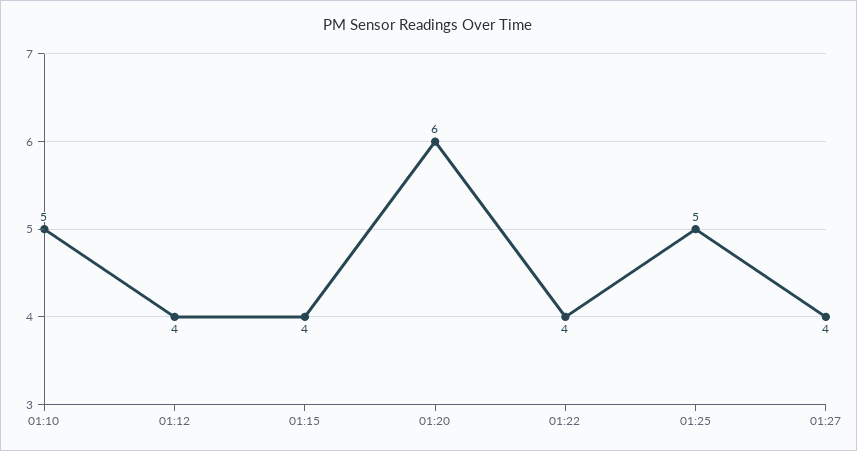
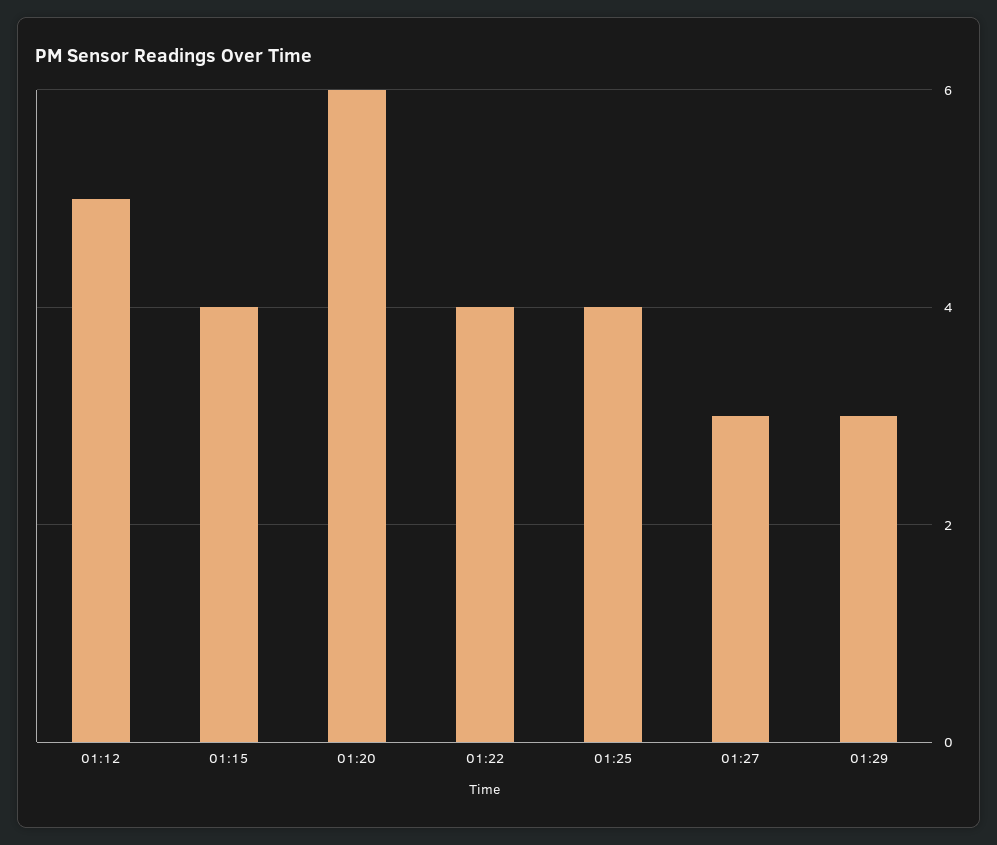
01:10: 5 -> none
01:12: 4 -> 5
01:25: 5 -> 4
01:27: 4 -> 3
01:29: none -> 3

